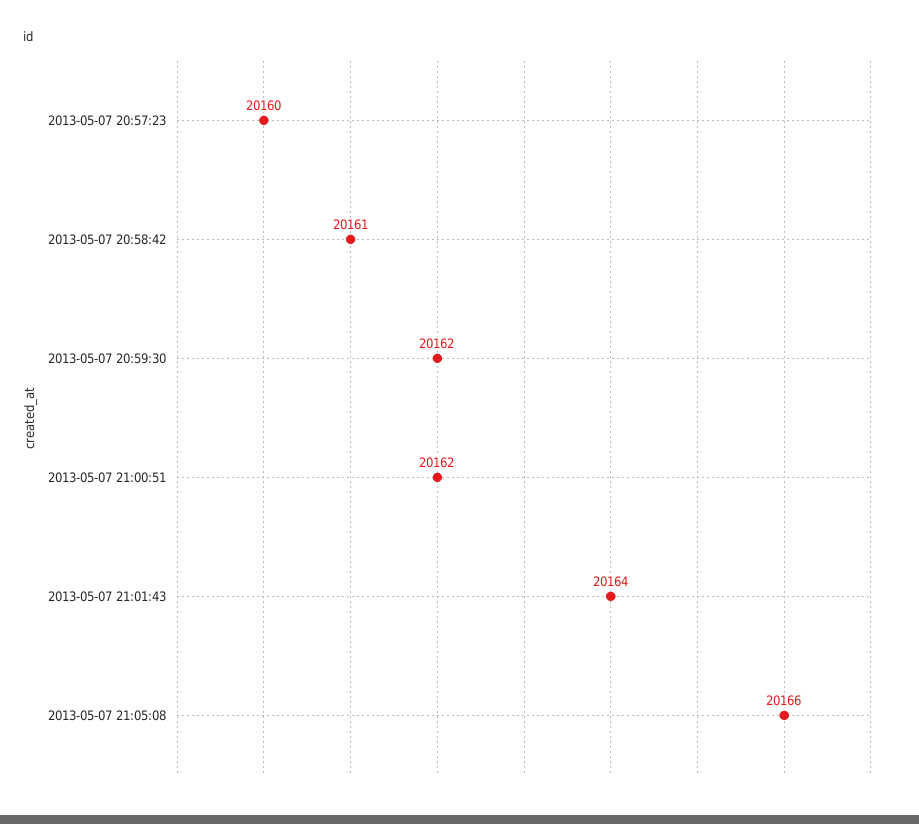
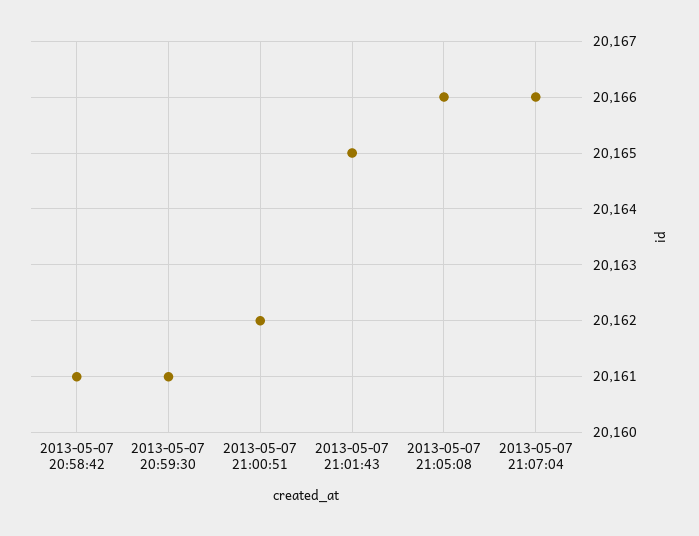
2013-05-07 20:57:23: 20160 -> none
2013-05-07 20:59:30: 20162 -> 20161
2013-05-07 21:01:43: 20164 -> 20165
2013-05-07 21:07:04: none -> 20166

